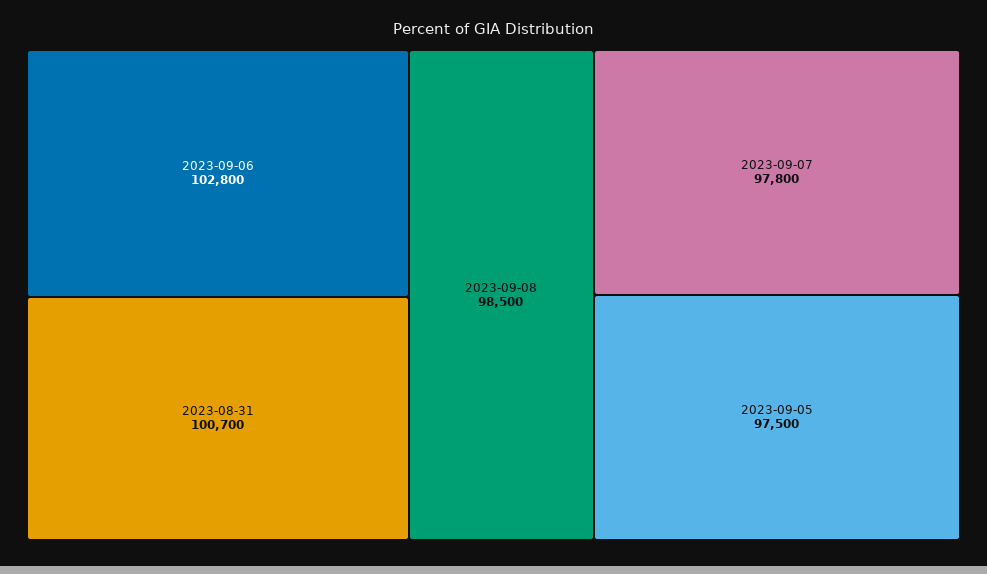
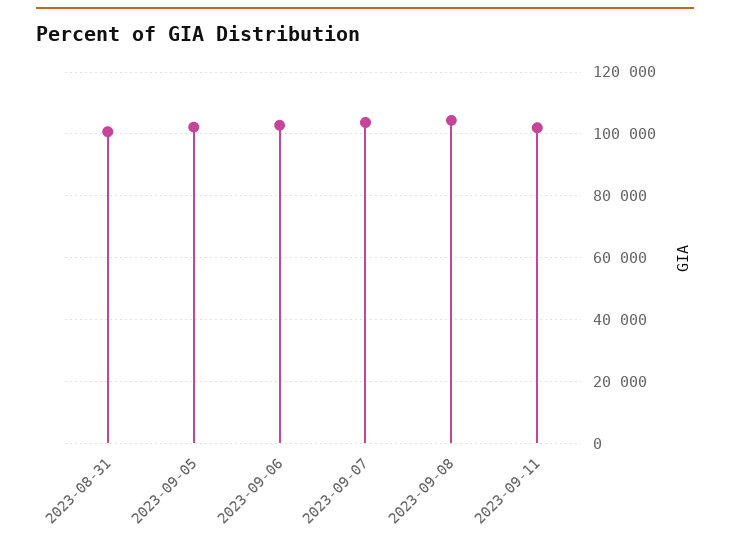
2023-09-08: 98500 -> 104000
2023-09-07: 97800 -> 104000
2023-09-05: 97500 -> 102000
2023-09-11: none -> 102000

